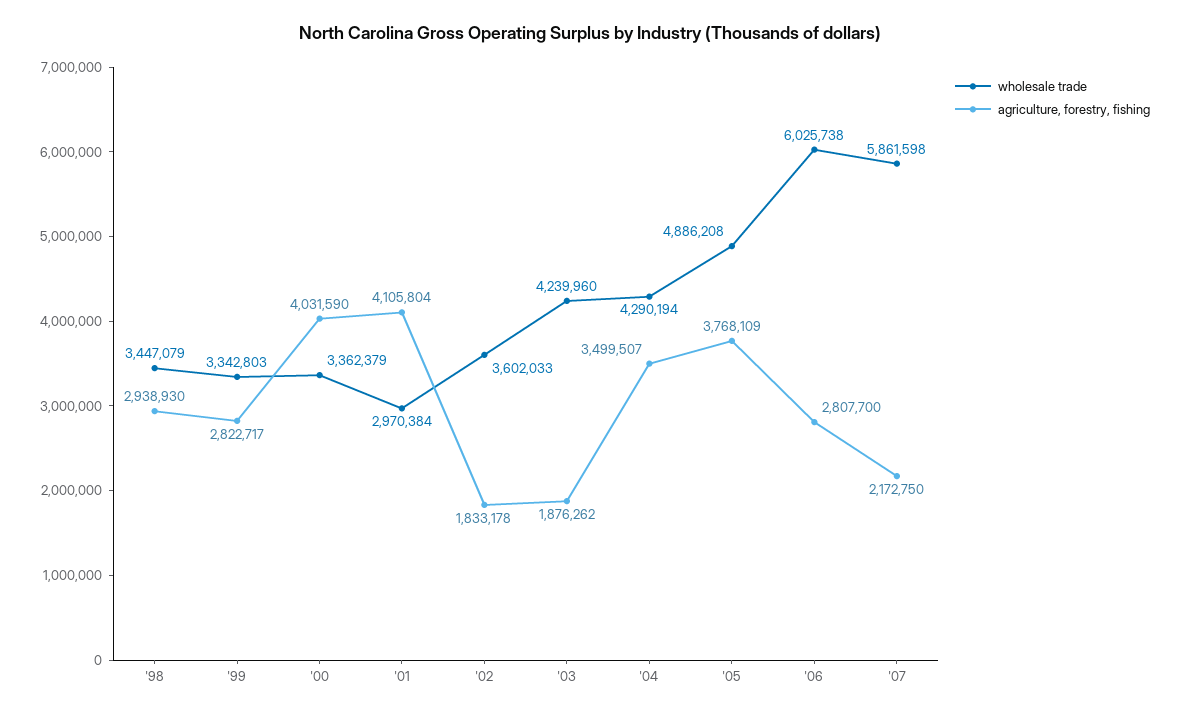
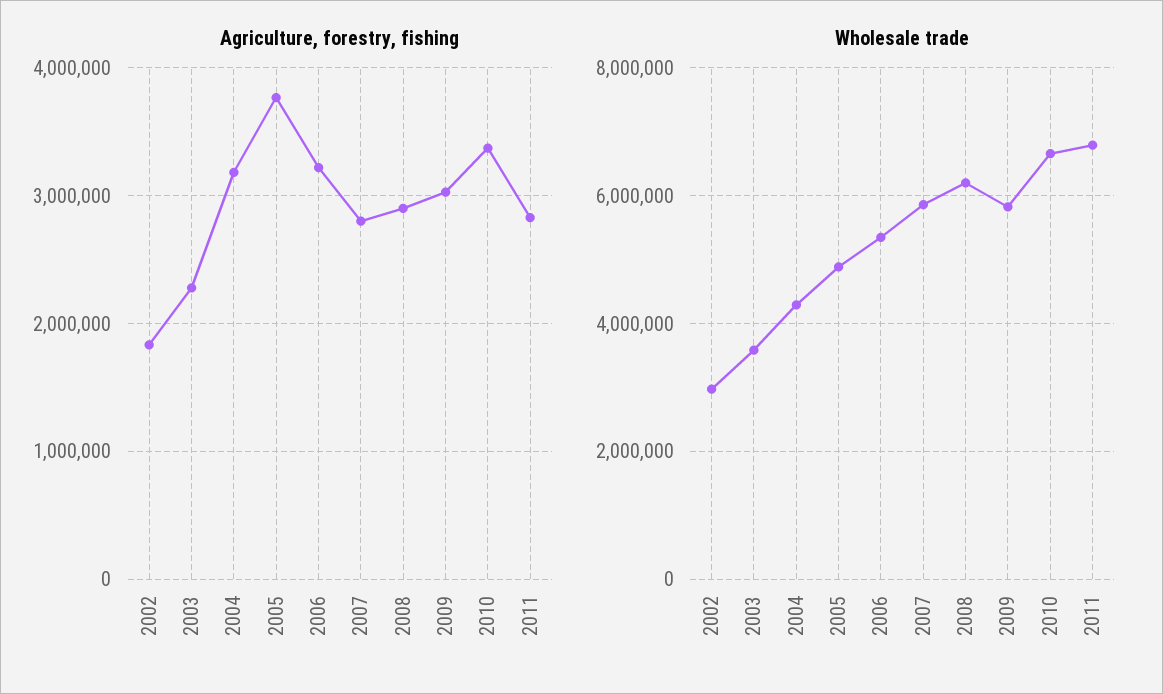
wholesale trade, '98: 3447079 -> none
agriculture, forestry, fishing, '98: 2938930 -> none
wholesale trade, '99: 3342803 -> none
agriculture, forestry, fishing, '99: 2822717 -> none
wholesale trade, '00: 3362379 -> none
agriculture, forestry, fishing, '00: 4031590 -> none
wholesale trade, '01: 2970384 -> none
agriculture, forestry, fishing, '01: 4105804 -> none
wholesale trade, '02: 3602033 -> 3000000
wholesale trade, '03: 4239960 -> 3600000
agriculture, forestry, fishing, '03: 1876262 -> 2300000
agriculture, forestry, fishing, '04: 3499507 -> 3200000
wholesale trade, '06: 6025738 -> 5400000
agriculture, forestry, fishing, '06: 2807700 -> 3200000
agriculture, forestry, fishing, '07: 2172750 -> 2800000
agriculture, forestry, fishing, 2008: none -> 2900000
agriculture, forestry, fishing, 2009: none -> 3000000
agriculture, forestry, fishing, 2010: none -> 3400000
agriculture, forestry, fishing, 2011: none -> 2800000
wholesale trade, 2008: none -> 6200000
wholesale trade, 2009: none -> 5800000
wholesale trade, 2010: none -> 6600000
wholesale trade, 2011: none -> 6800000

